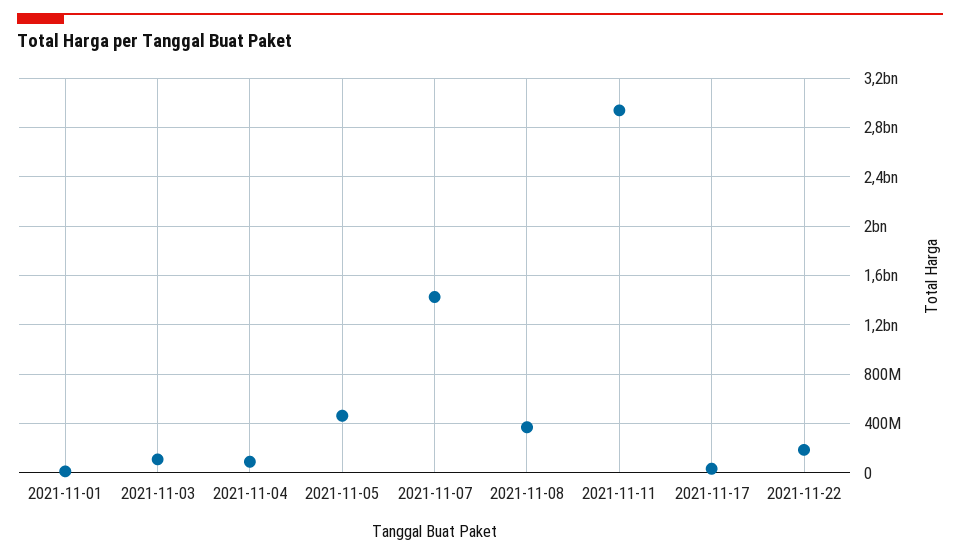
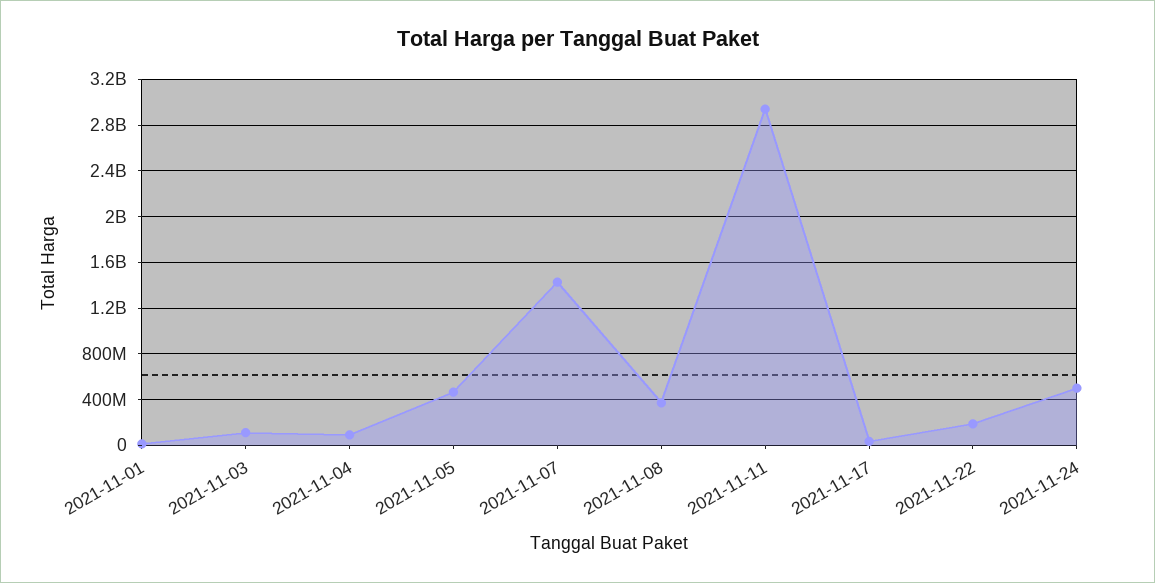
2021-11-24: none -> 500000000

